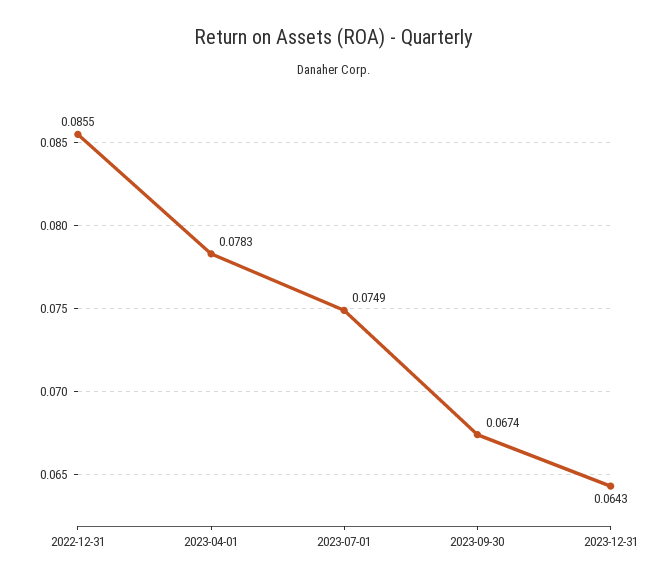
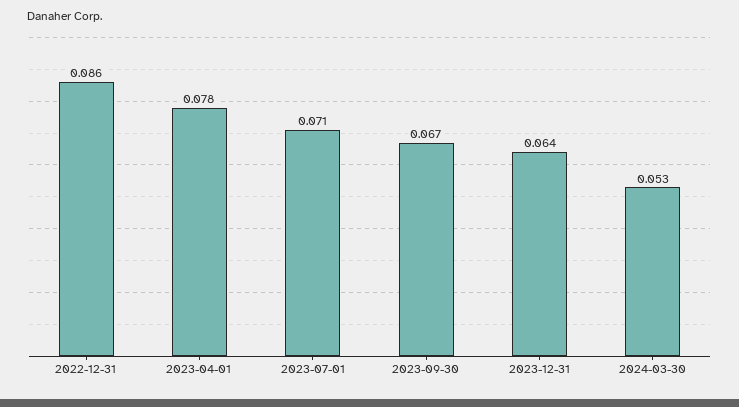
2023-07-01: 0.0749 -> 0.071
2024-03-30: none -> 0.053

